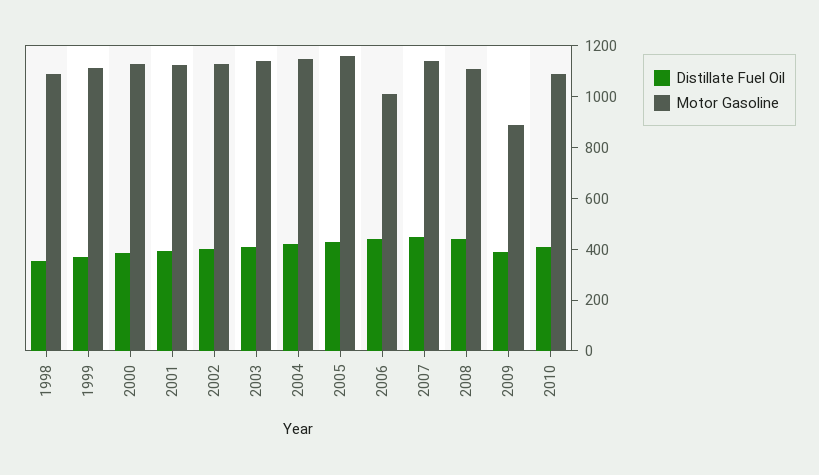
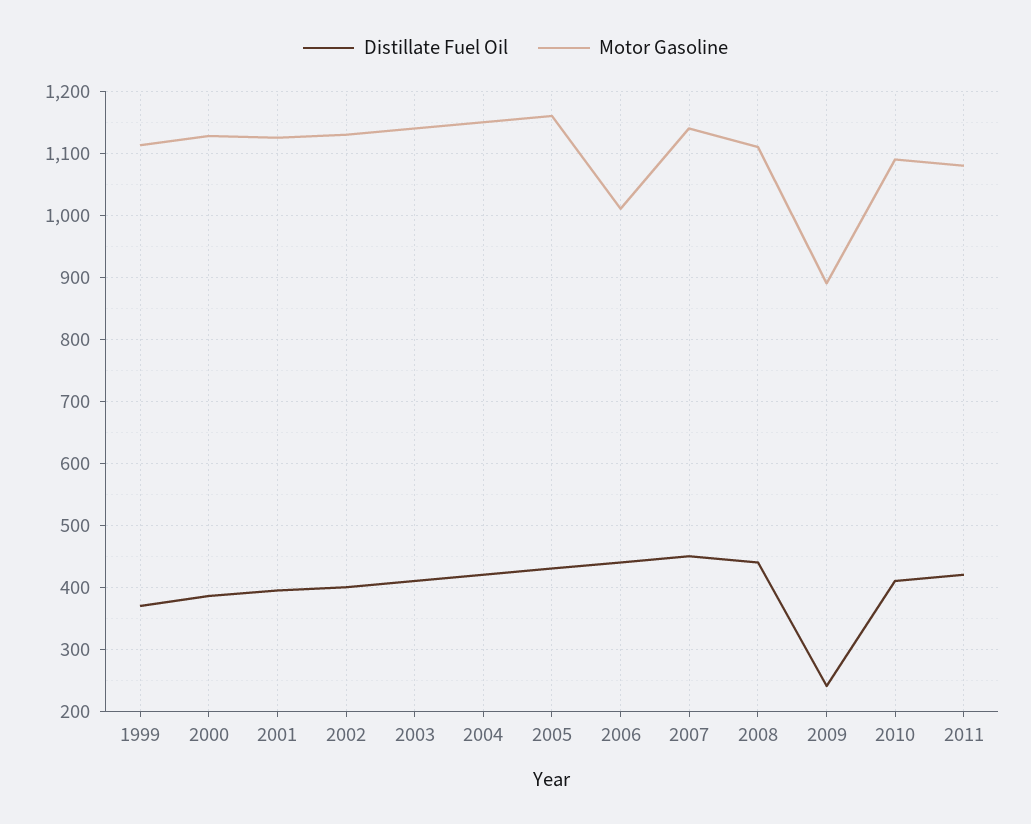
Distillate Fuel Oil, 1998: 350 -> none
Motor Gasoline, 1998: 1100 -> none
Distillate Fuel Oil, 2009: 400 -> 240
Distillate Fuel Oil, 2011: none -> 420
Motor Gasoline, 2011: none -> 1080

